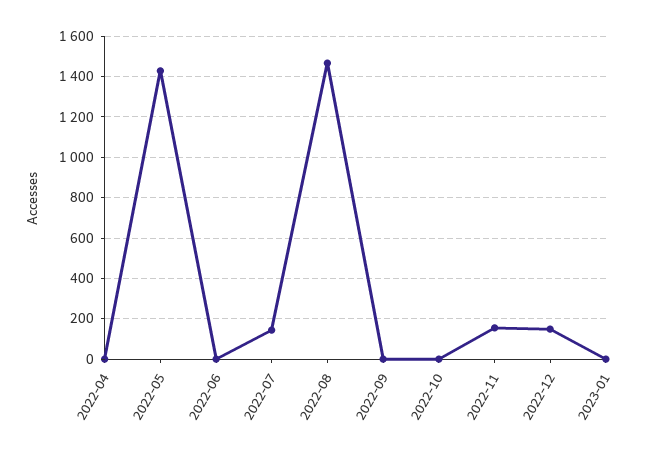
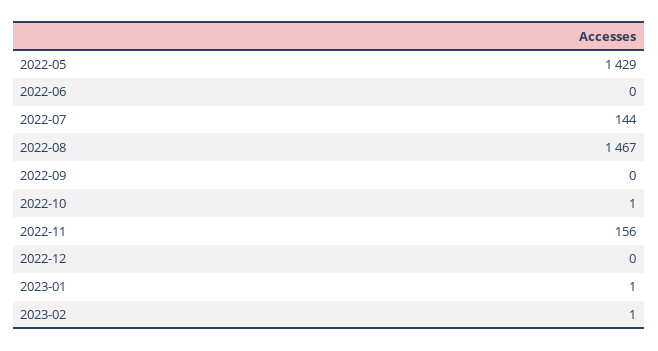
2022-04: 0 -> none
2022-12: 150 -> 0
2023-02: none -> 1

